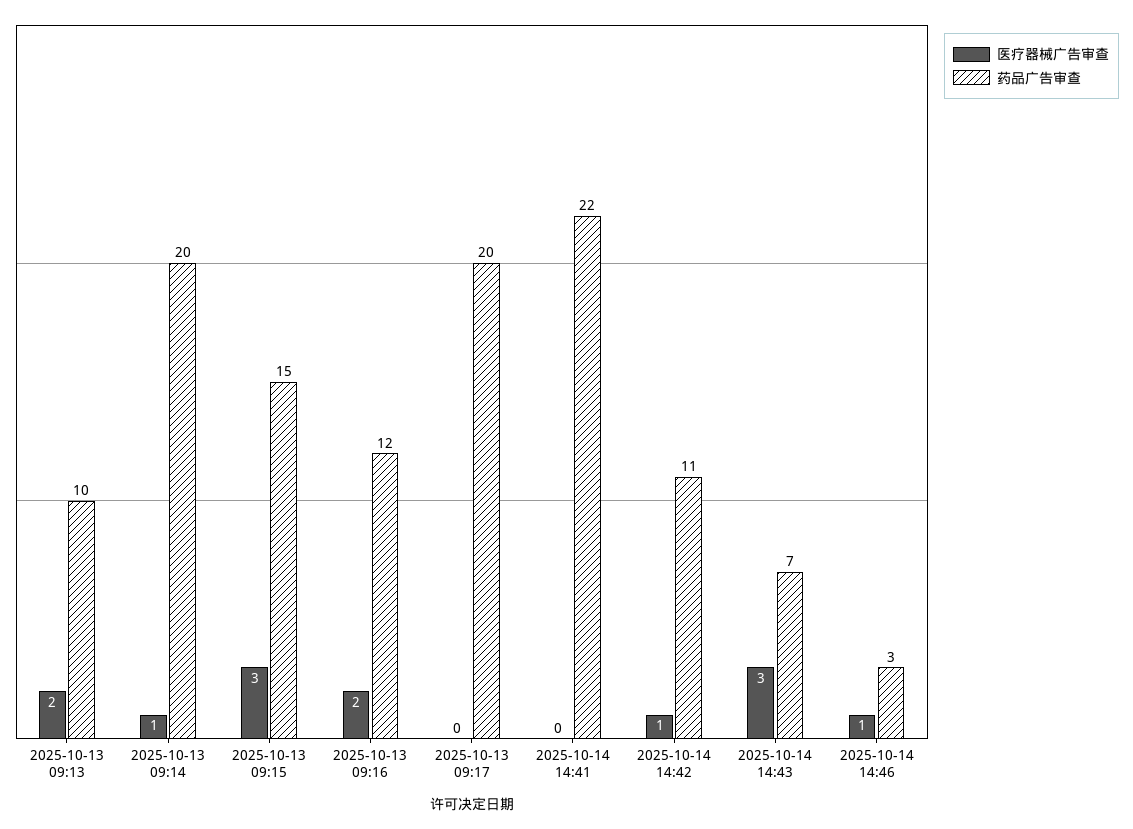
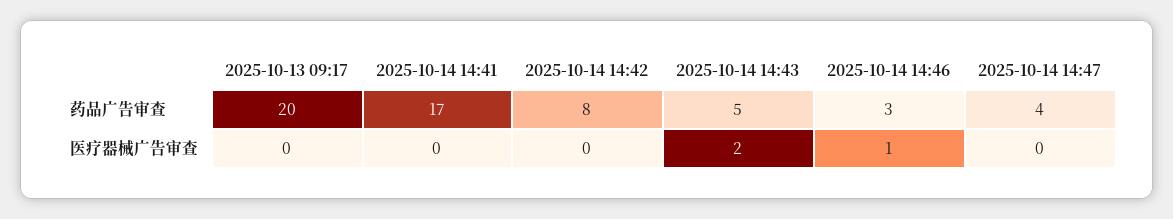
医疗器械广告审查, 2025-10-13 09:13: 2 -> none
药品广告审查, 2025-10-13 09:13: 10 -> none
医疗器械广告审查, 2025-10-13 09:14: 1 -> none
药品广告审查, 2025-10-13 09:14: 20 -> none
医疗器械广告审查, 2025-10-13 09:15: 3 -> none
药品广告审查, 2025-10-13 09:15: 15 -> none
医疗器械广告审查, 2025-10-13 09:16: 2 -> none
药品广告审查, 2025-10-13 09:16: 12 -> none
药品广告审查, 2025-10-14 14:41: 22 -> 17
医疗器械广告审查, 2025-10-14 14:42: 1 -> 0
药品广告审查, 2025-10-14 14:42: 11 -> 8
医疗器械广告审查, 2025-10-14 14:43: 3 -> 2
药品广告审查, 2025-10-14 14:43: 7 -> 5
药品广告审查, 2025-10-14 14:47: none -> 4
医疗器械广告审查, 2025-10-14 14:47: none -> 0

